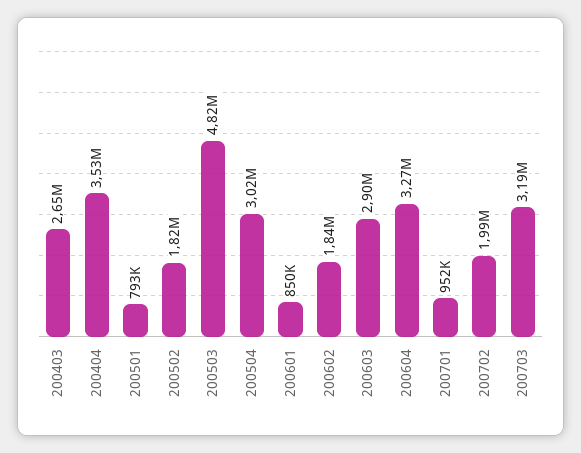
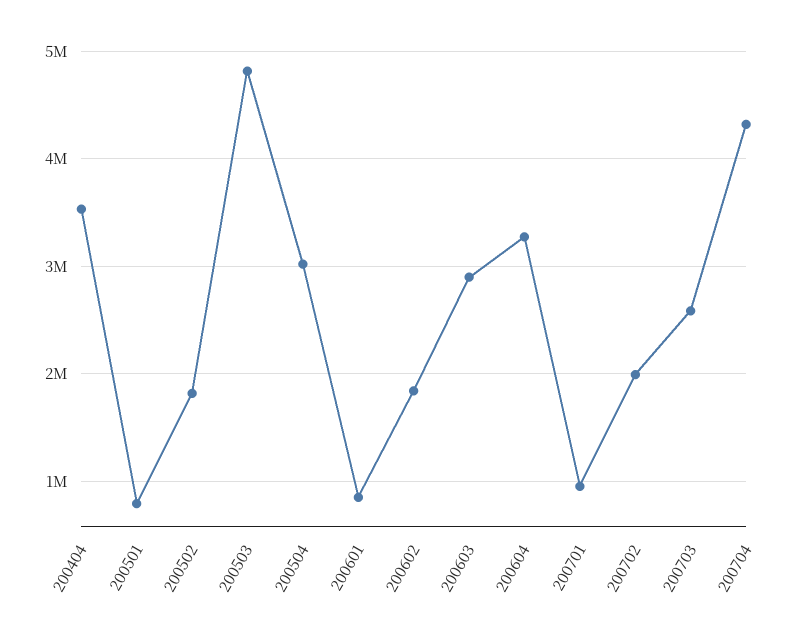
200403: 2650000 -> none
200703: 3190000 -> 2600000
200704: none -> 4300000

